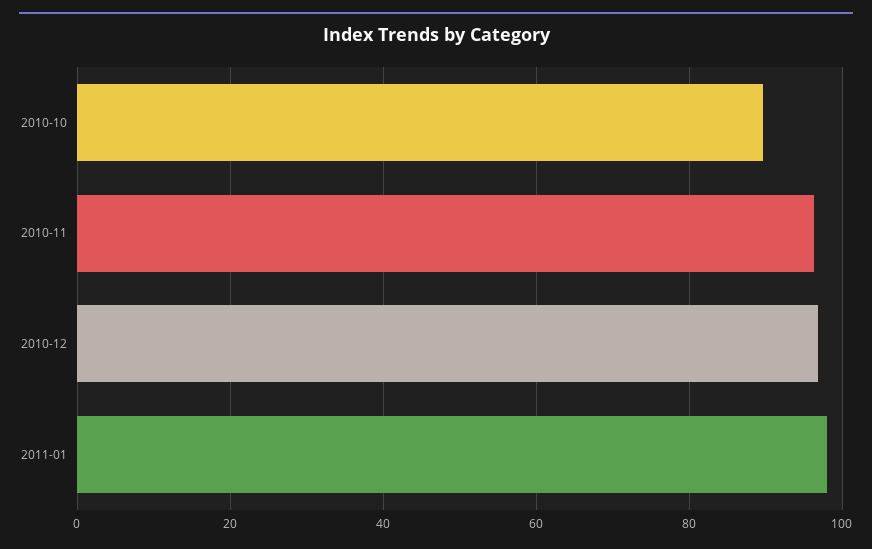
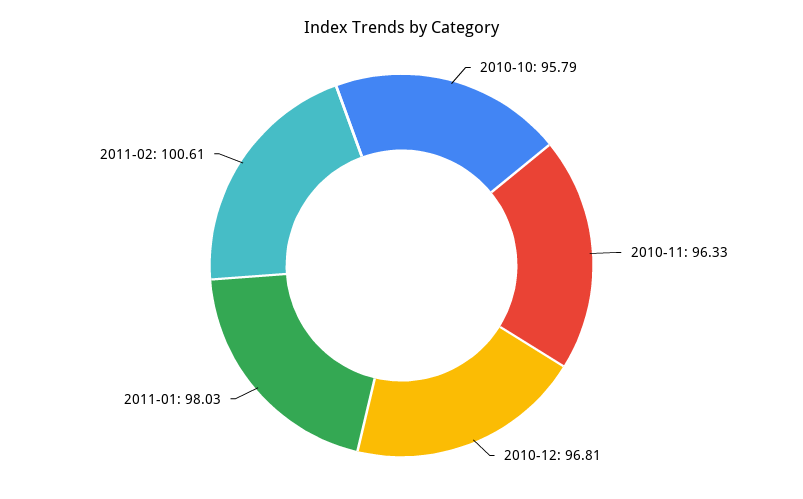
2010-10: 90 -> 95.79
2011-02: none -> 100.61

